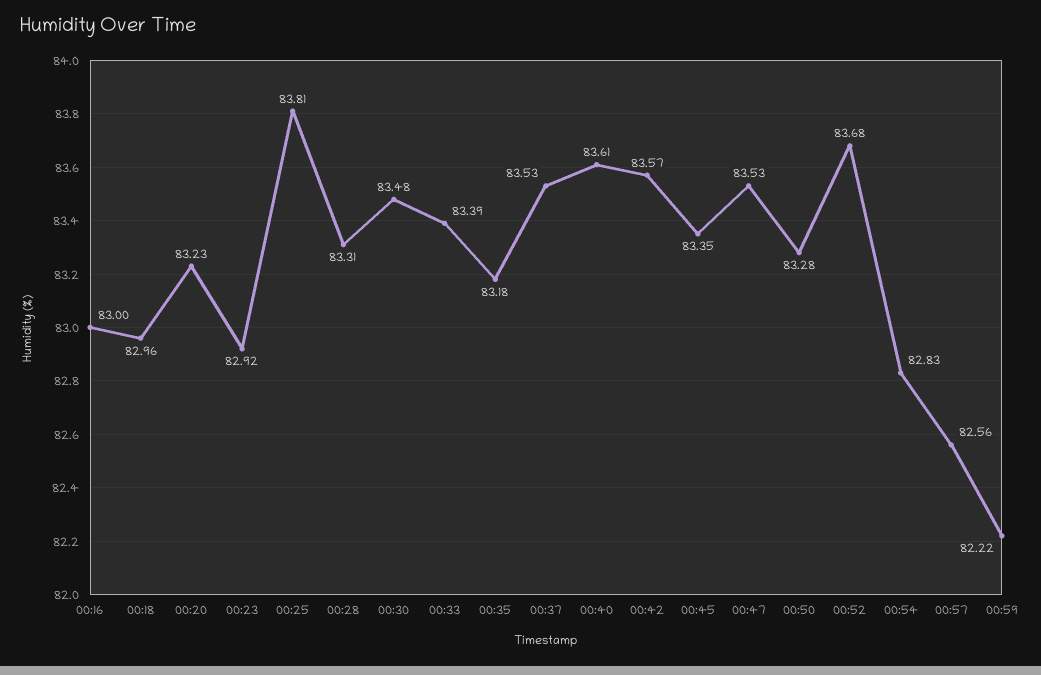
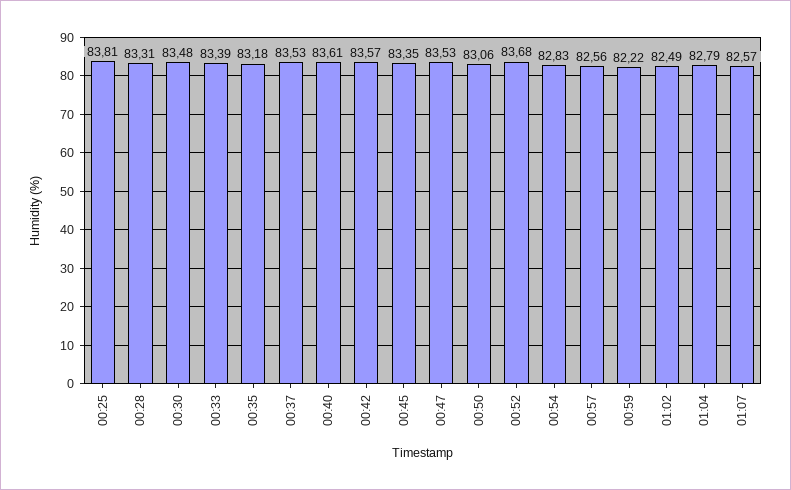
00:16: 83 -> none
00:18: 82.96 -> none
00:20: 83.23 -> none
00:23: 82.92 -> none
00:50: 83.28 -> 83.06
01:02: none -> 82.49
01:04: none -> 82.79
01:07: none -> 82.57

